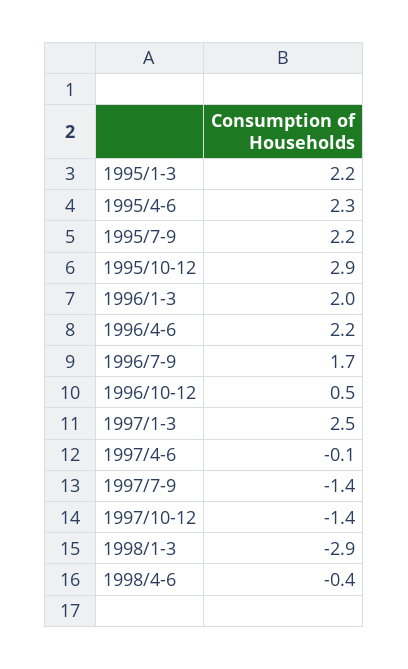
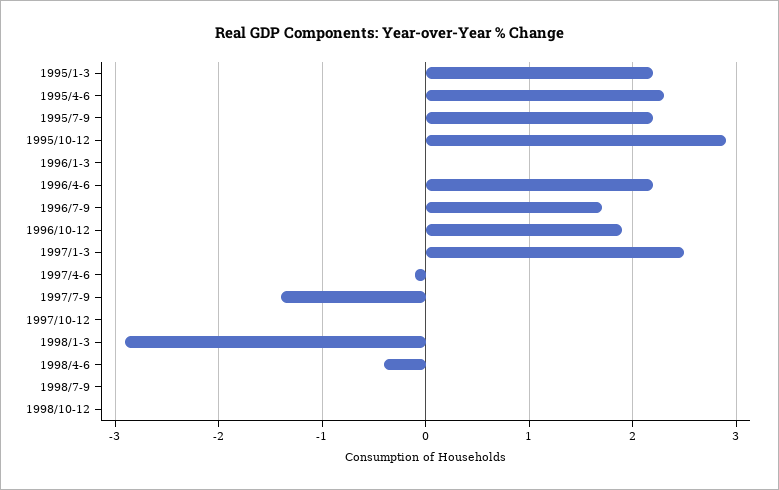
1996/1-3: 2 -> 0
1996/10-12: 0.5 -> 1.9
1997/10-12: -1.4 -> 0
1998/7-9: none -> 0
1998/10-12: none -> 0

